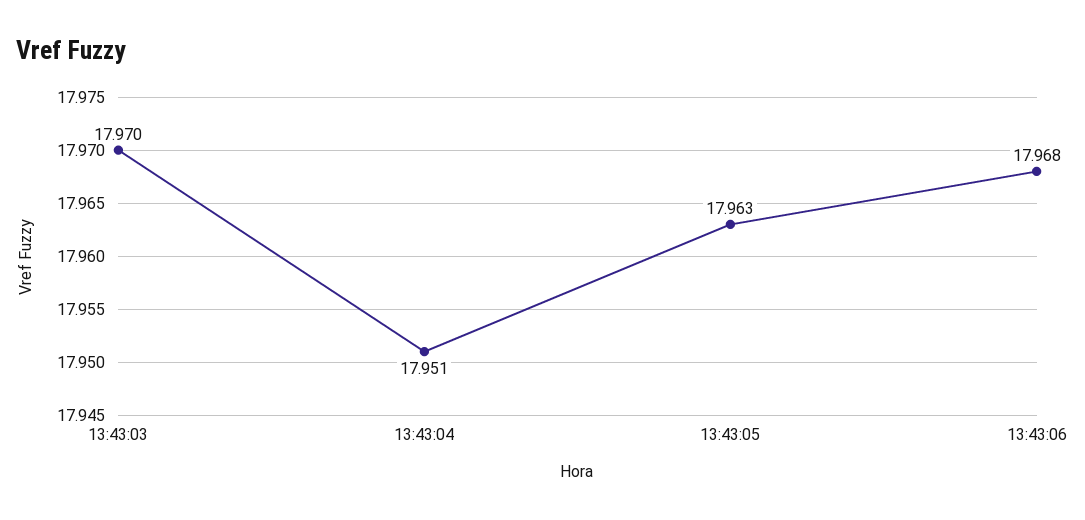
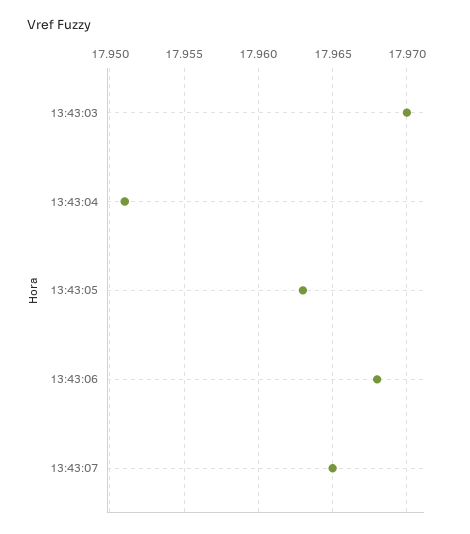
13:43:07: none -> 17.965

